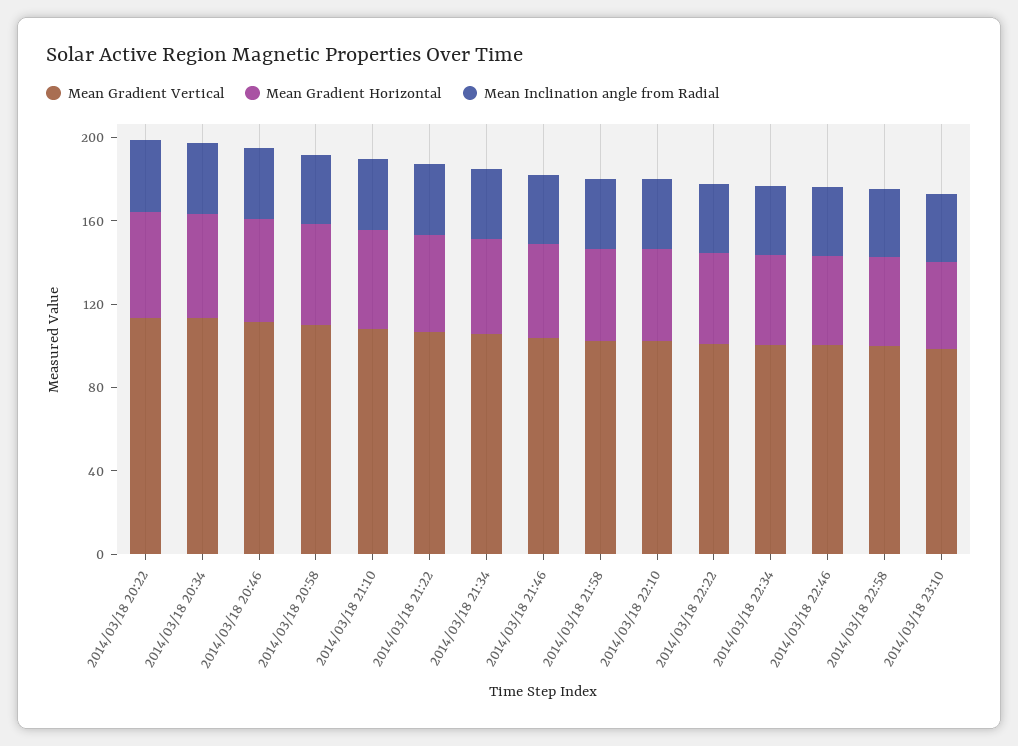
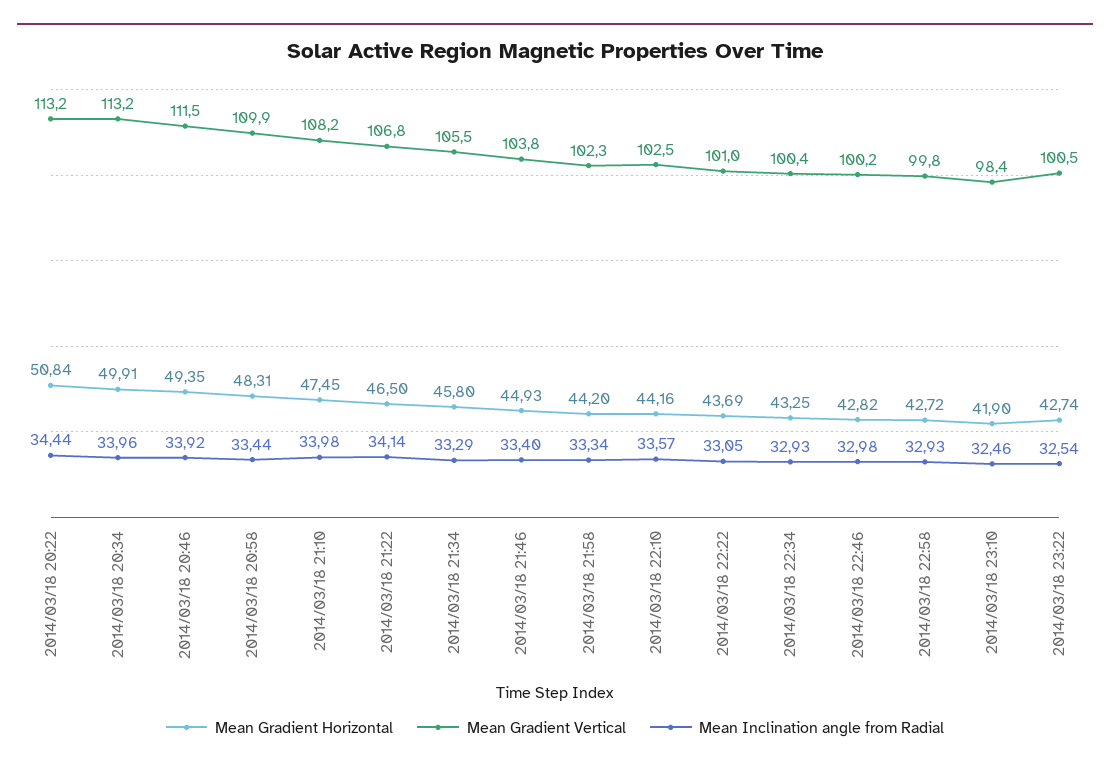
Mean Gradient Horizontal, 2014/03/18 23:22: none -> 42.74
Mean Gradient Vertical, 2014/03/18 23:22: none -> 100.5
Mean Inclination angle from Radial, 2014/03/18 23:22: none -> 32.54

